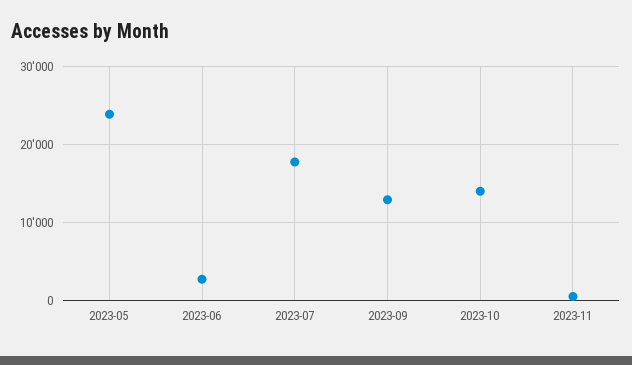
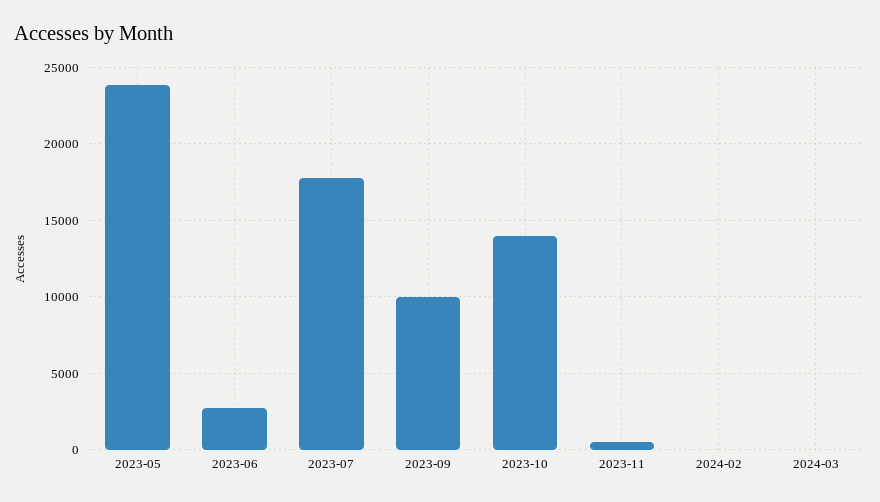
2023-09: 13000 -> 10000
2024-02: none -> 0
2024-03: none -> 0

